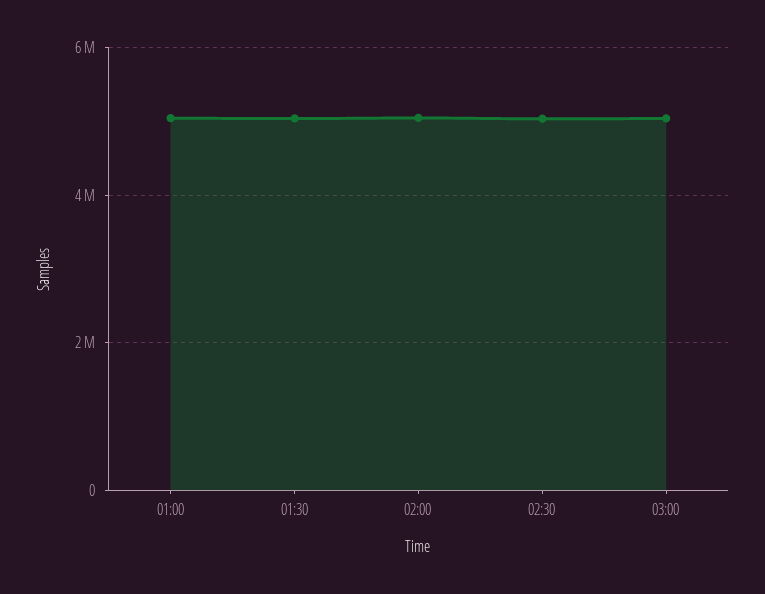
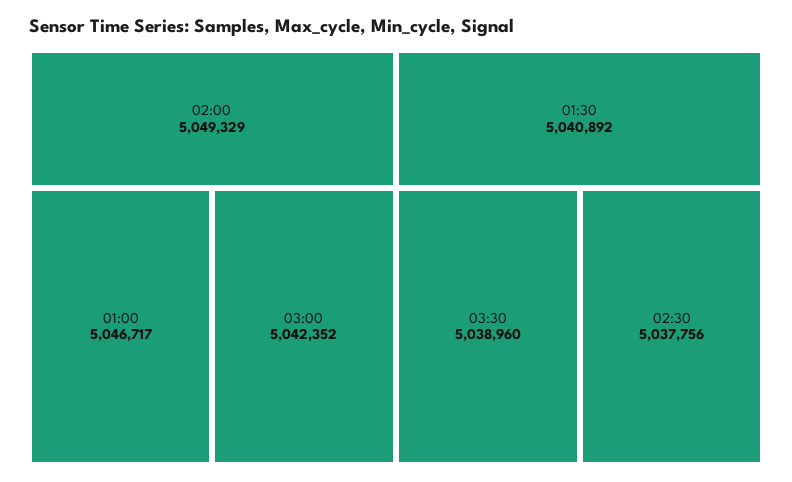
03:30: none -> 5038960

